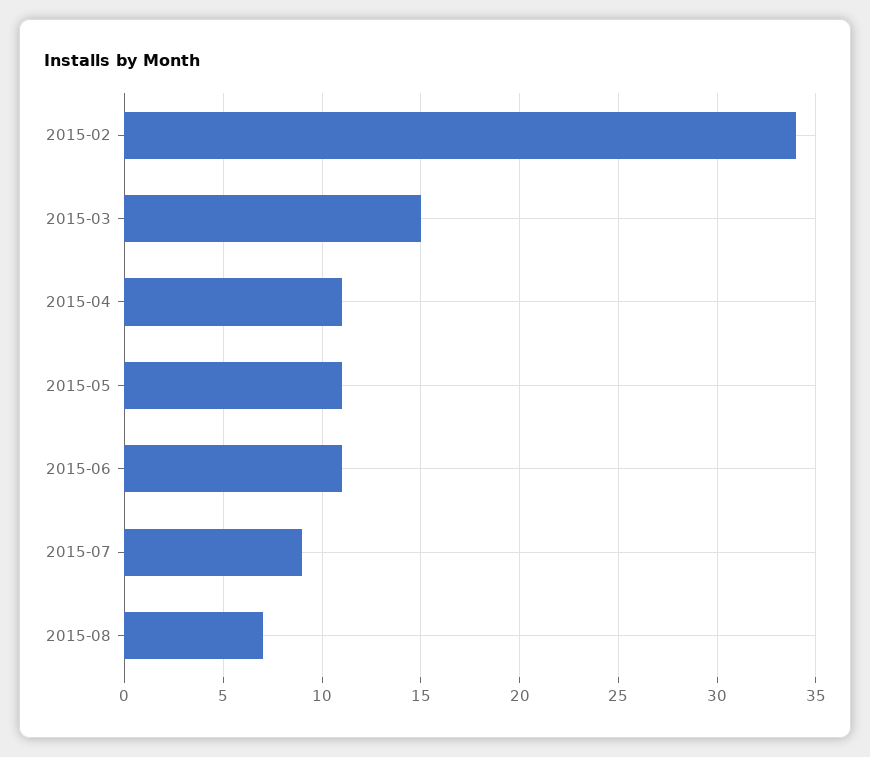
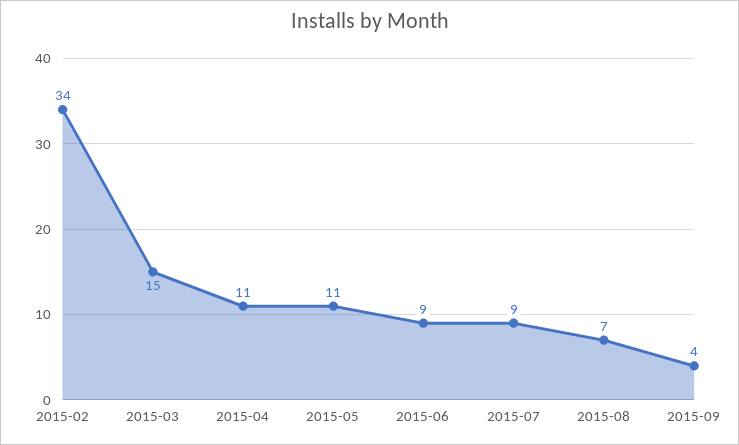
2015-06: 11 -> 9
2015-09: none -> 4

